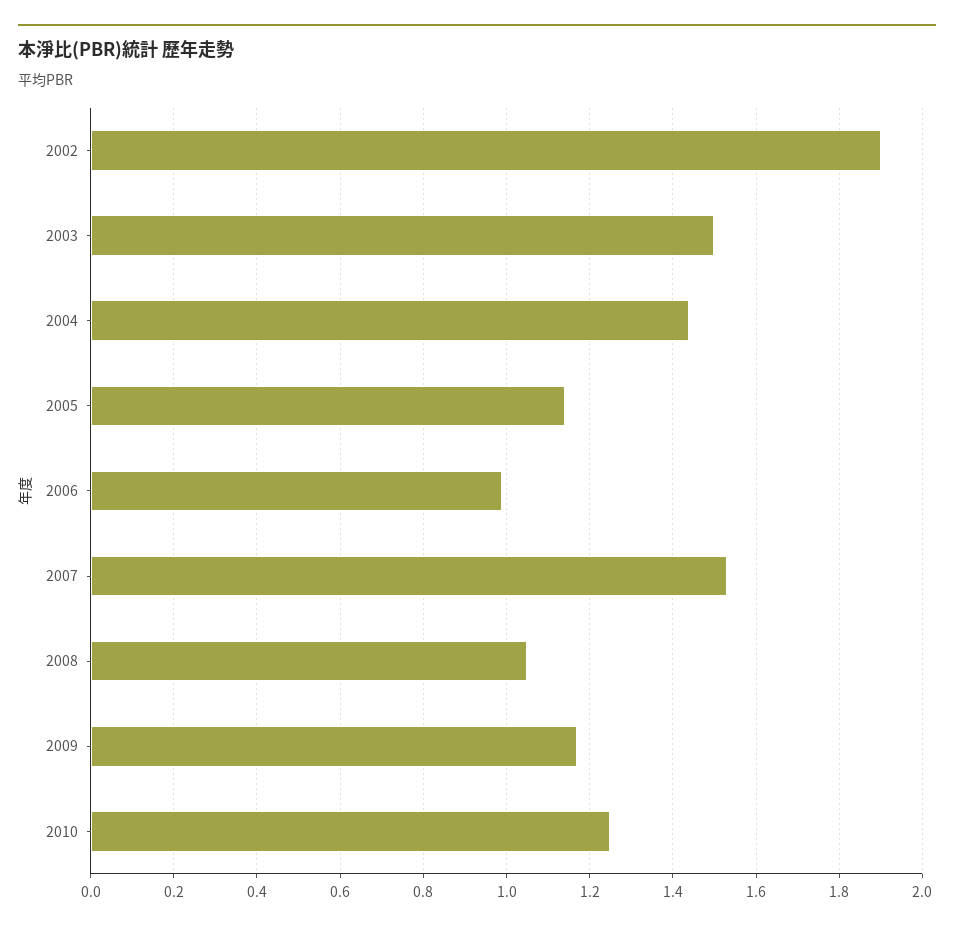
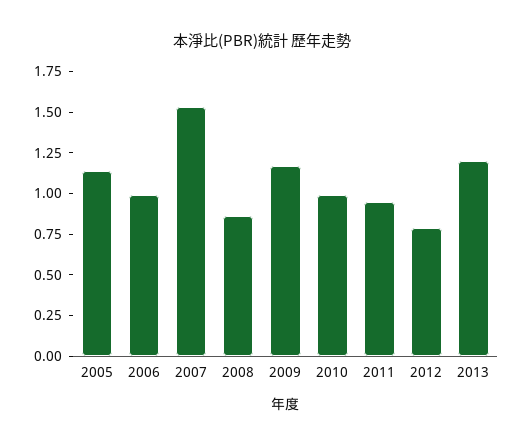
2002: 1.9 -> none
2003: 1.5 -> none
2004: 1.45 -> none
2008: 1.05 -> 0.85
2010: 1.25 -> 1
2011: none -> 0.95
2012: none -> 0.8
2013: none -> 1.2

